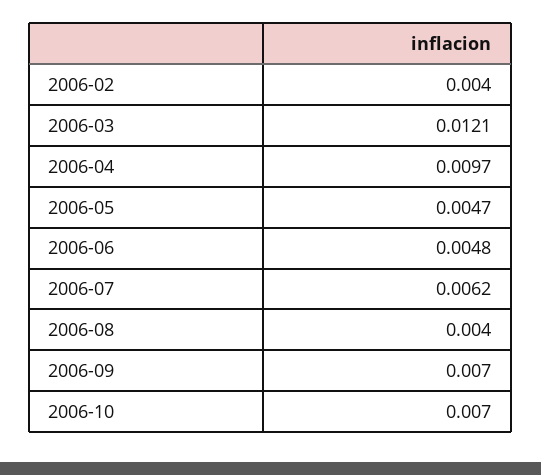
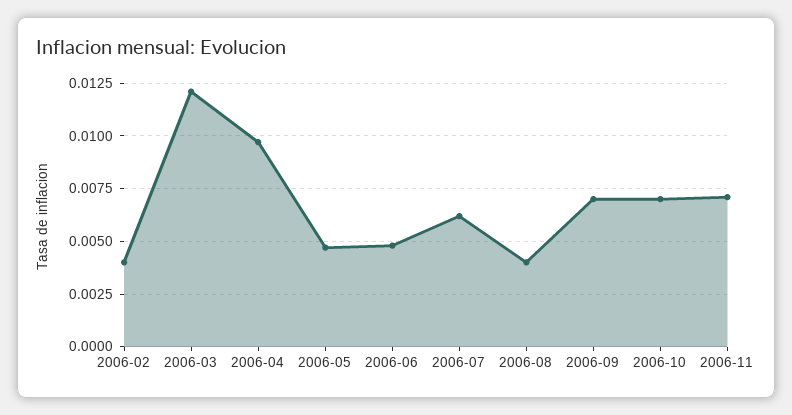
2006-11: none -> 0.007

